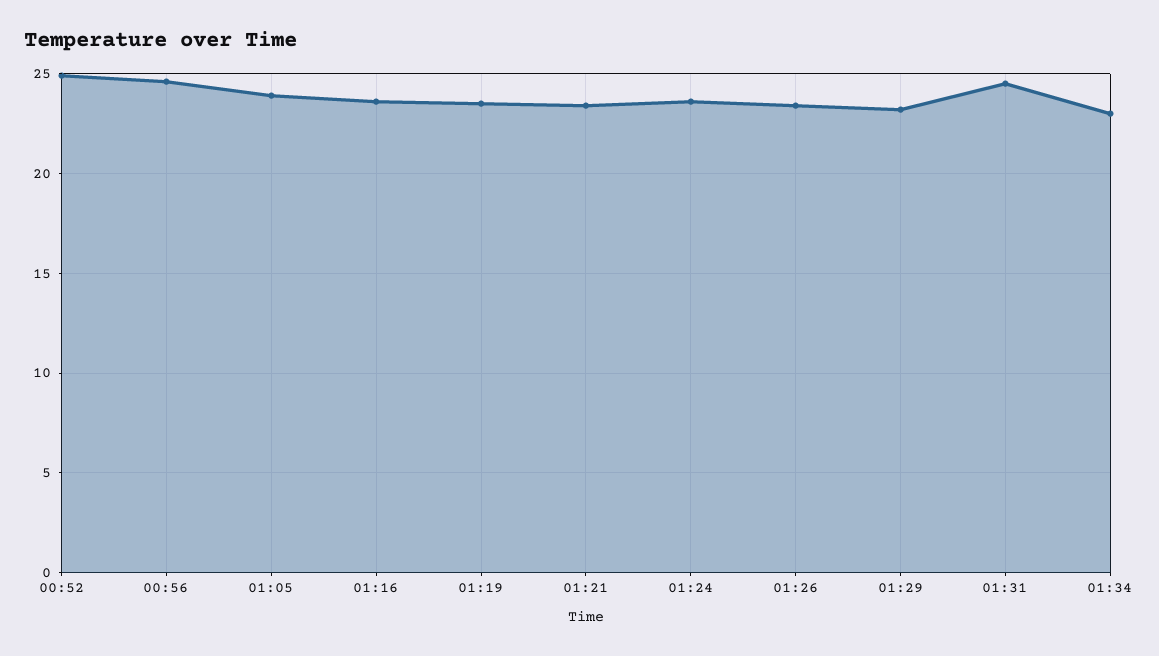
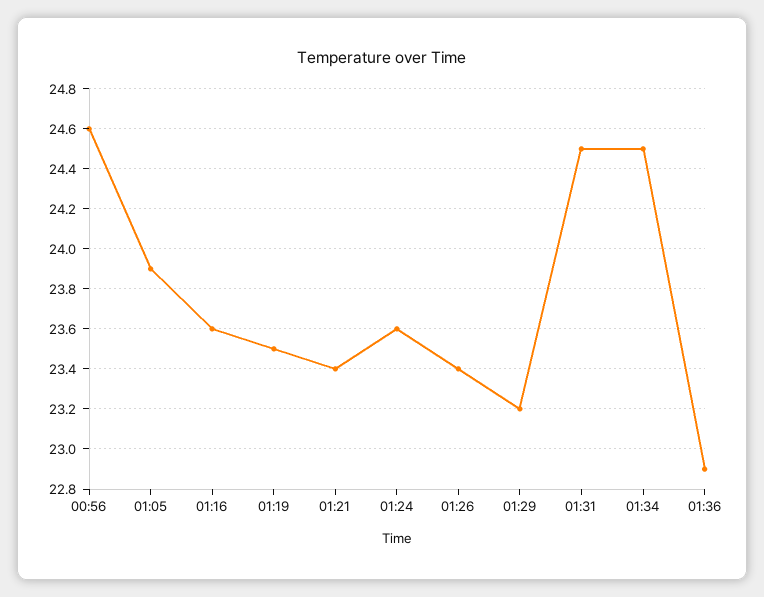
00:52: 25 -> none
01:34: 23 -> 24.5
01:36: none -> 22.9

